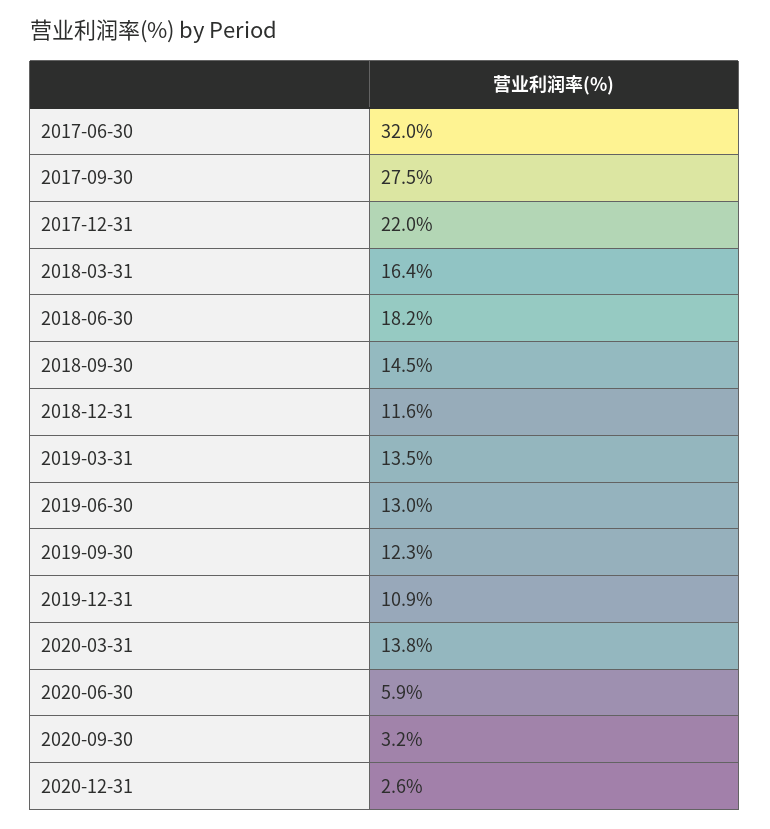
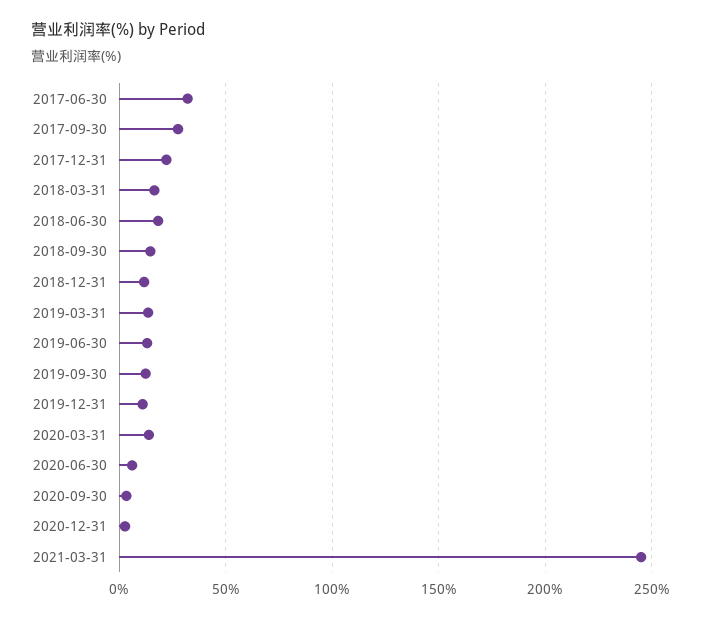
2021-03-31: none -> 245

